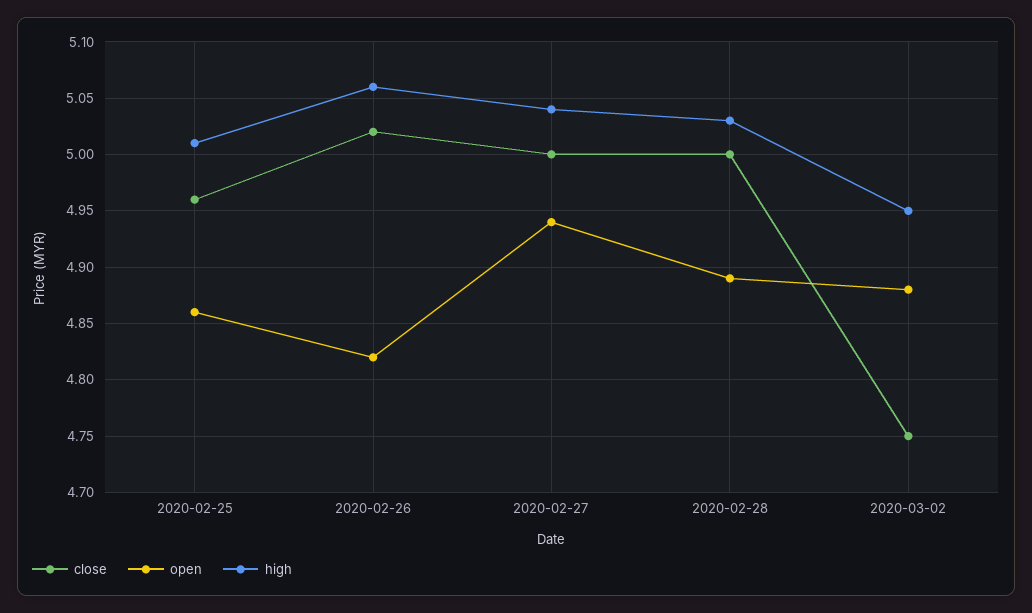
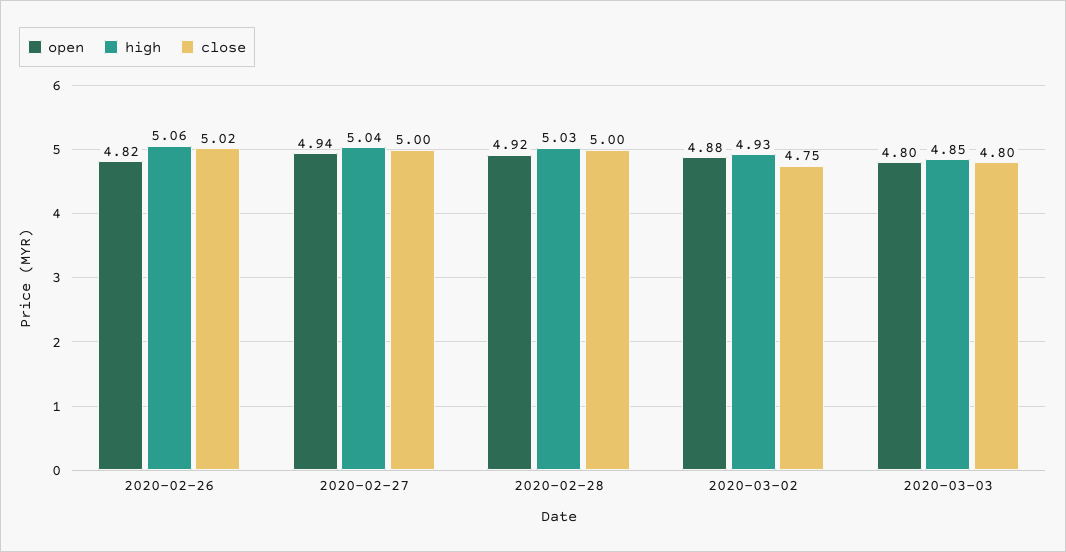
close, 2020-02-25: 4.96 -> none
open, 2020-02-25: 4.86 -> none
high, 2020-02-25: 5.01 -> none
open, 2020-02-28: 4.89 -> 4.92
high, 2020-03-02: 4.95 -> 4.93
open, 2020-03-03: none -> 4.8
high, 2020-03-03: none -> 4.85
close, 2020-03-03: none -> 4.8

